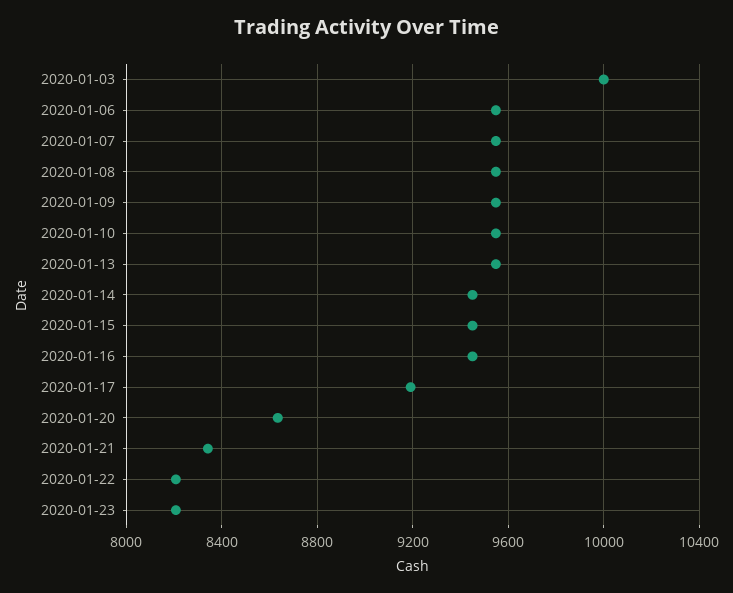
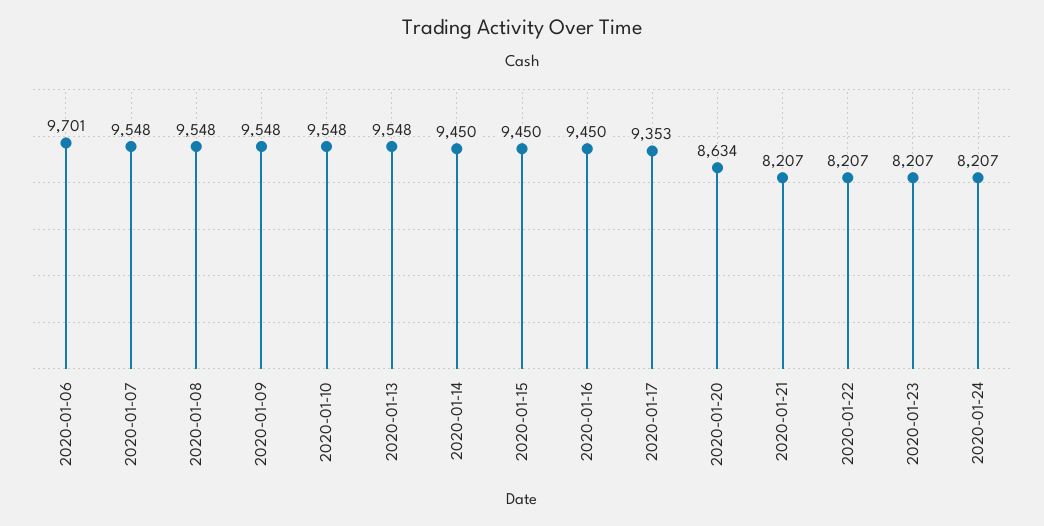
2020-01-03: 10000 -> none
2020-01-06: 9550 -> 9701
2020-01-17: 9200 -> 9353
2020-01-21: 8350 -> 8207
2020-01-24: none -> 8207

